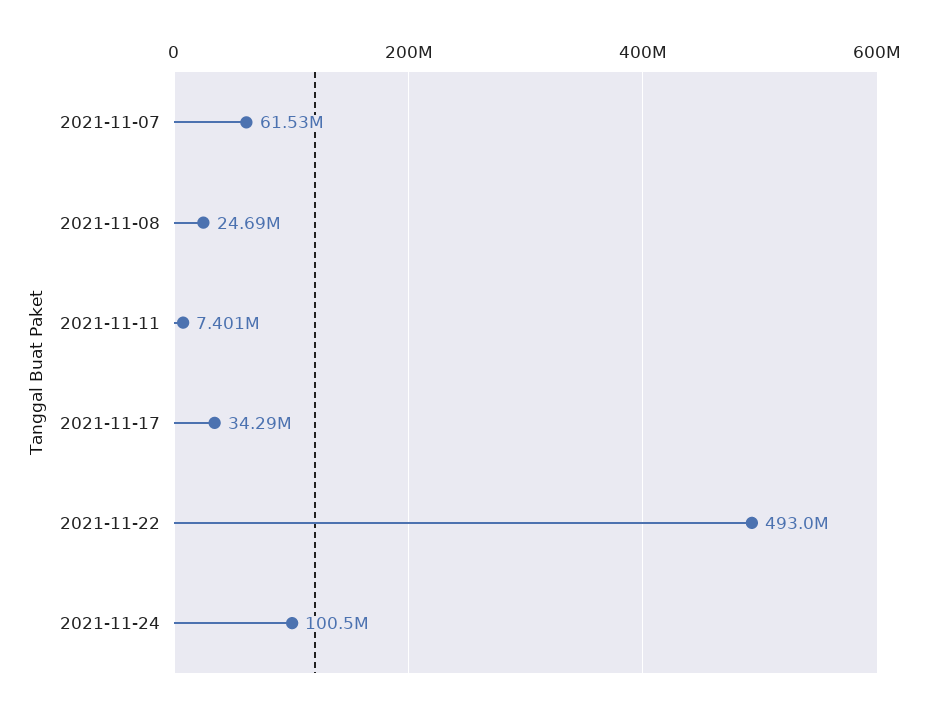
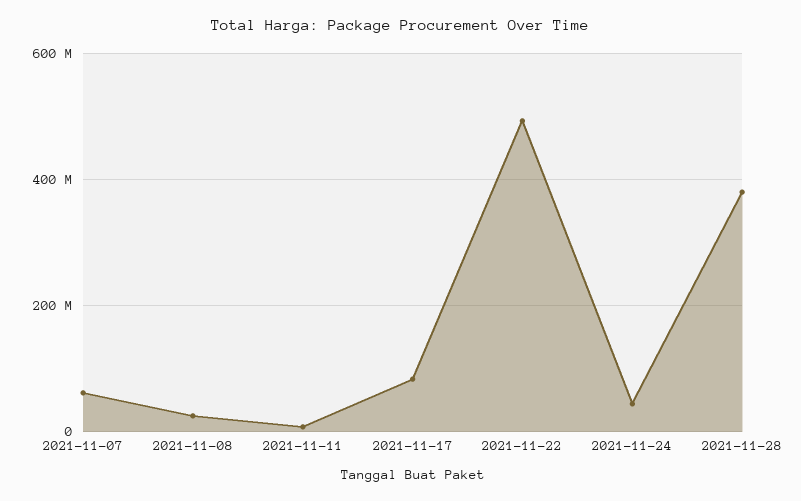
2021-11-17: 34290000 -> 80000000
2021-11-24: 100500000 -> 40000000
2021-11-28: none -> 380000000

